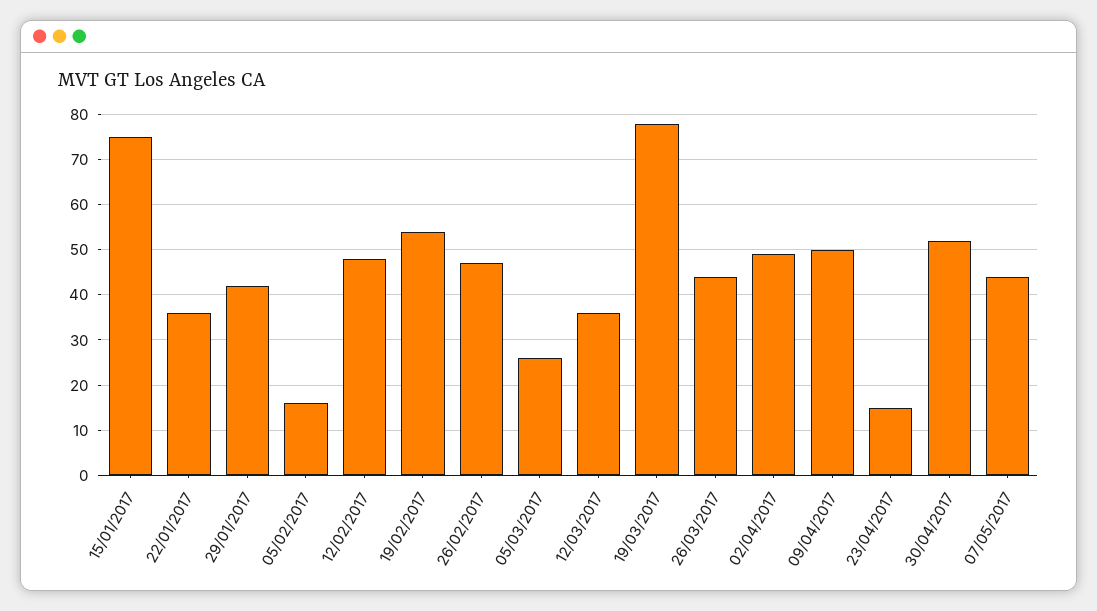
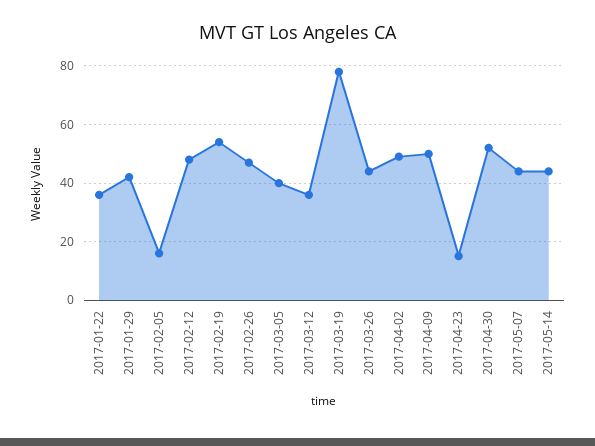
15/01/2017: 75 -> none
05/03/2017: 25 -> 40
2017-05-14: none -> 45

